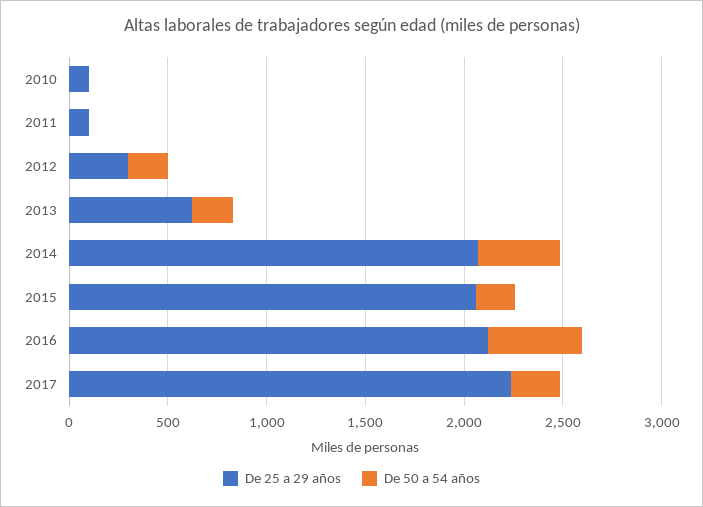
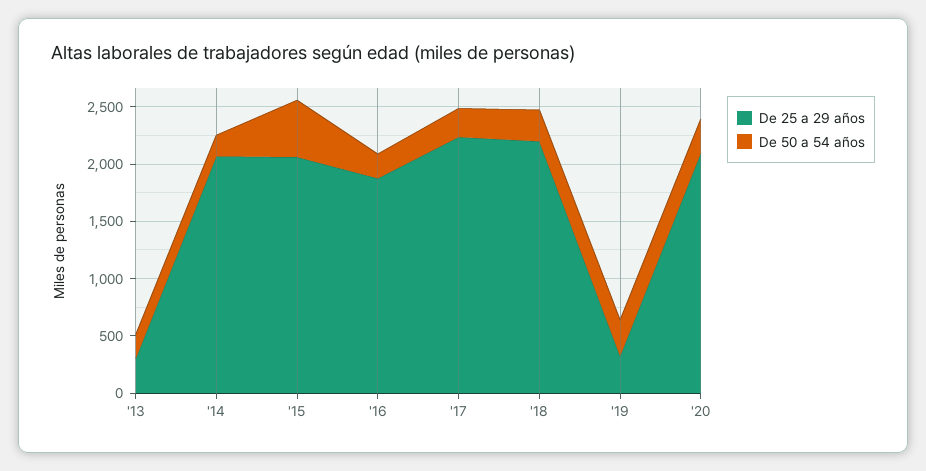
De 25 a 29 años, 2010: 100 -> none
De 50 a 54 años, 2010: 0 -> none
De 25 a 29 años, 2011: 100 -> none
De 50 a 54 años, 2011: 0 -> none
De 25 a 29 años, 2012: 300 -> none
De 50 a 54 años, 2012: 200 -> none
De 25 a 29 años, 2013: 600 -> 300
De 50 a 54 años, 2014: 400 -> 200
De 50 a 54 años, 2015: 200 -> 500
De 25 a 29 años, 2016: 2100 -> 1900
De 50 a 54 años, 2016: 500 -> 200
De 25 a 29 años, '18: none -> 2200
De 50 a 54 años, '18: none -> 300
De 25 a 29 años, '19: none -> 300
De 50 a 54 años, '19: none -> 300
De 25 a 29 años, '20: none -> 2100
De 50 a 54 años, '20: none -> 300

